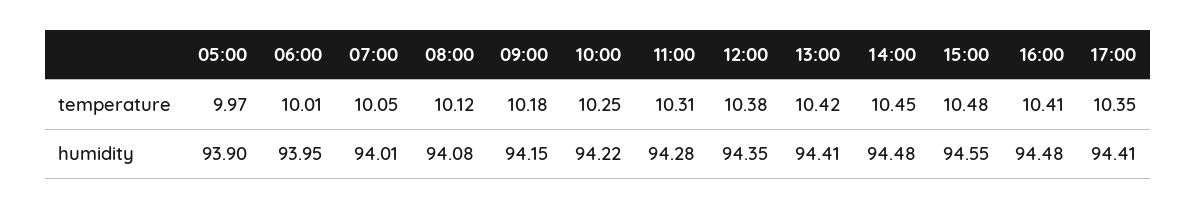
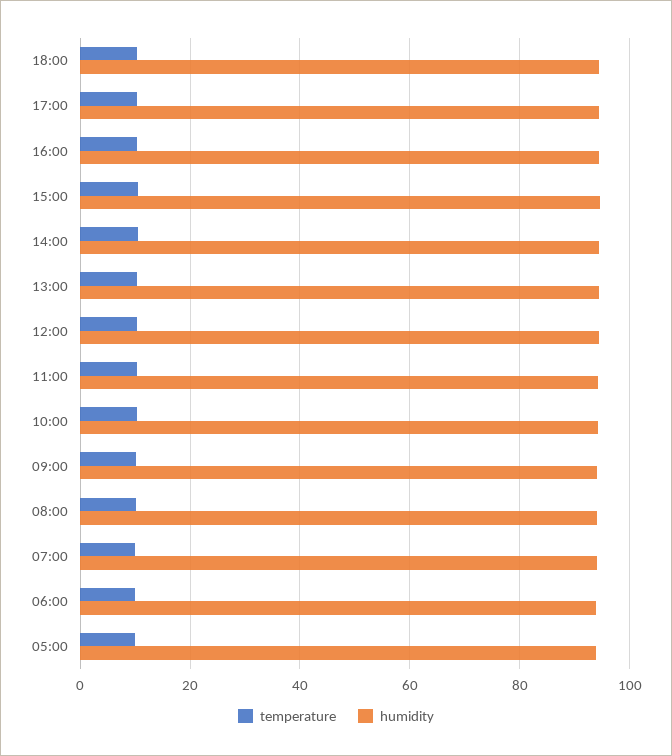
temperature, 18:00: none -> 10
humidity, 18:00: none -> 94

